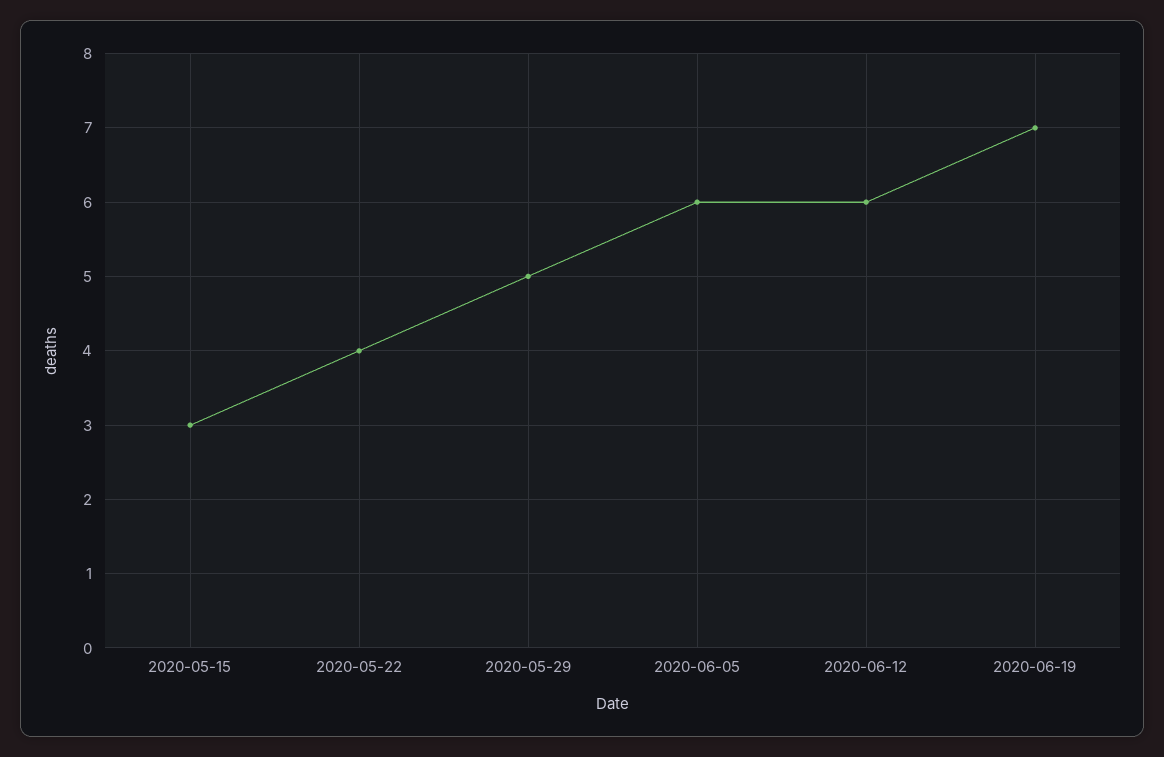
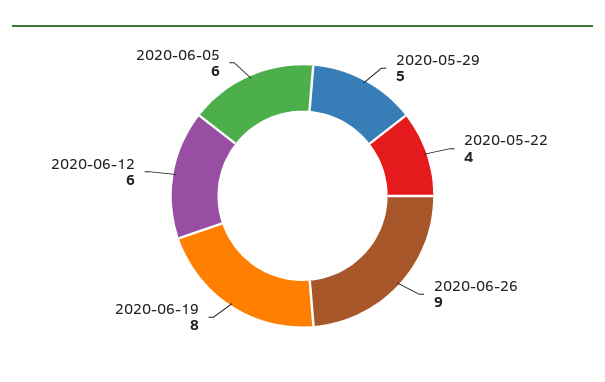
2020-05-15: 3 -> none
2020-06-19: 7 -> 8
2020-06-26: none -> 9

